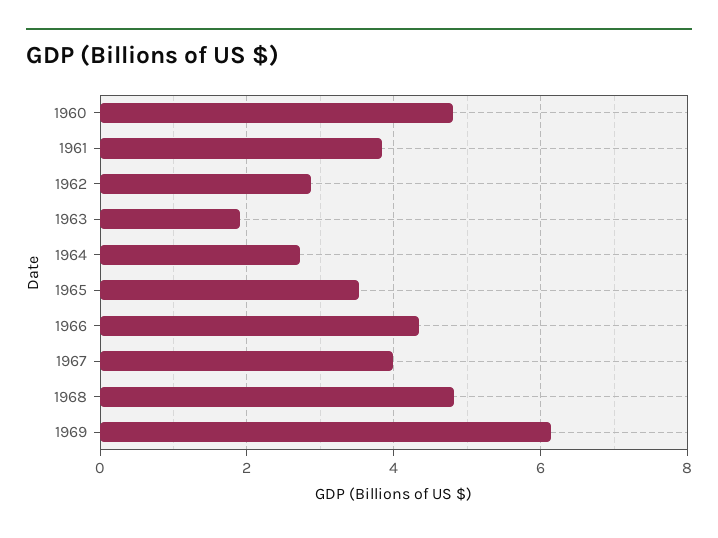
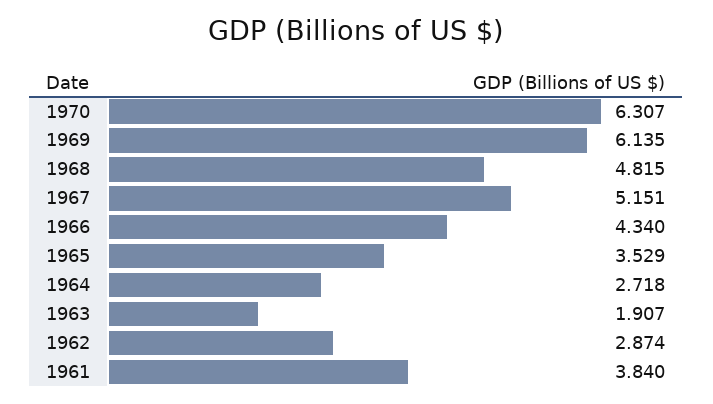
1960: 4.8 -> none
1967: 4 -> 5.151
1970: none -> 6.307

